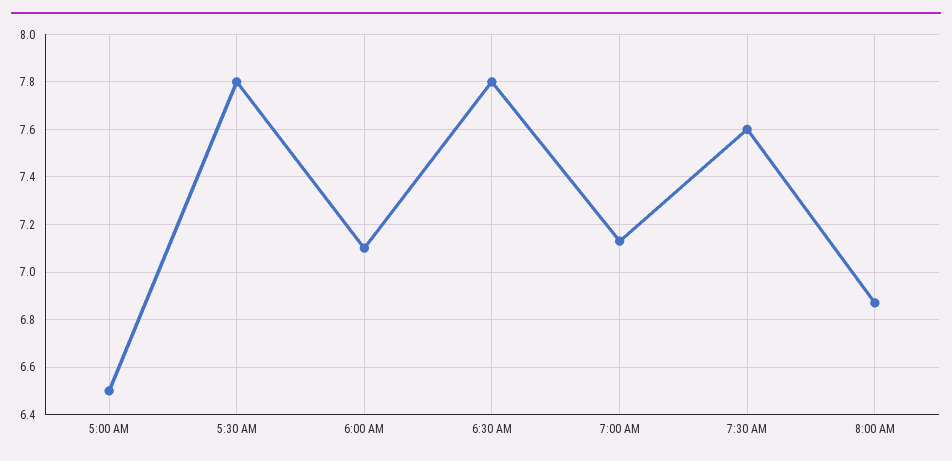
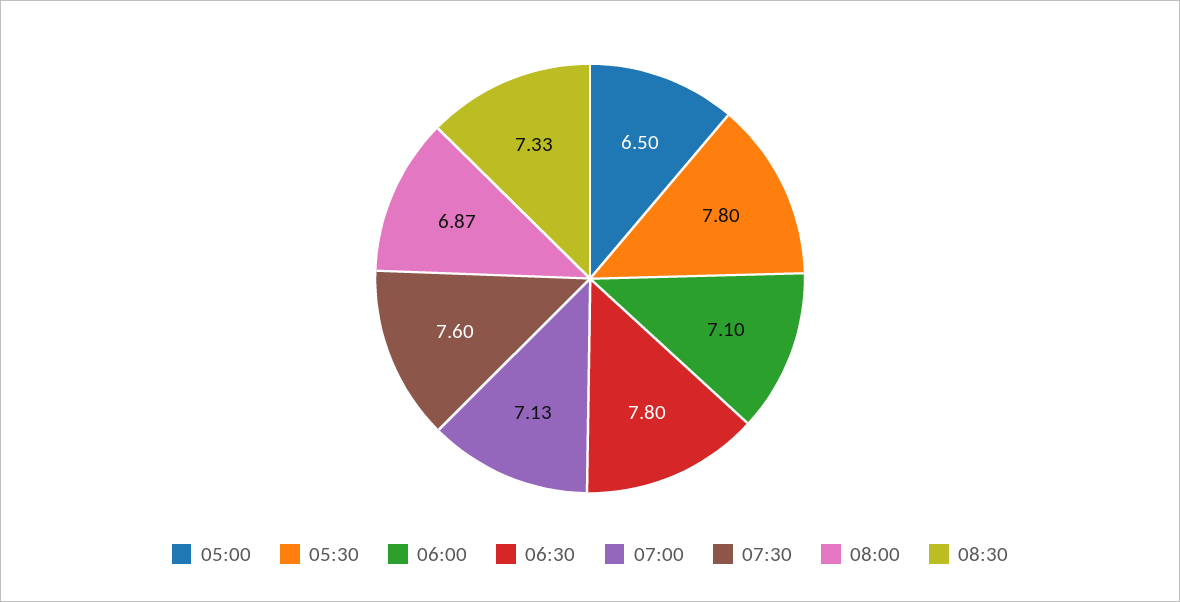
08:30: none -> 7.33

